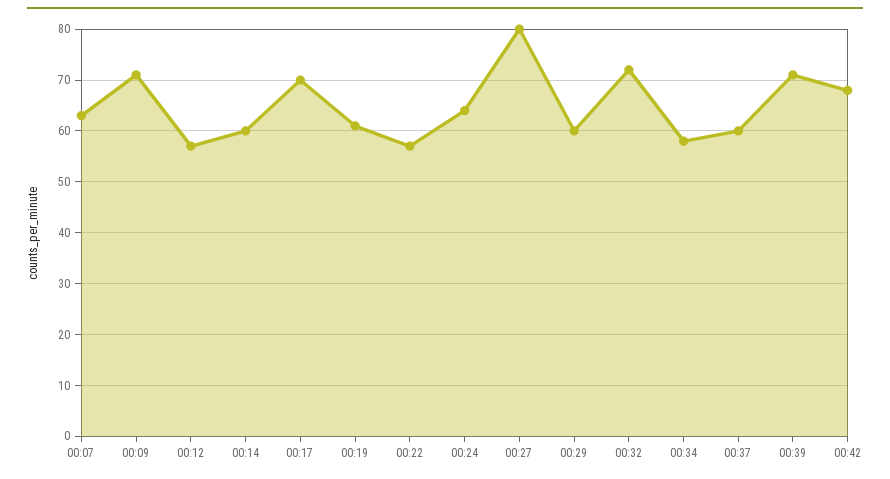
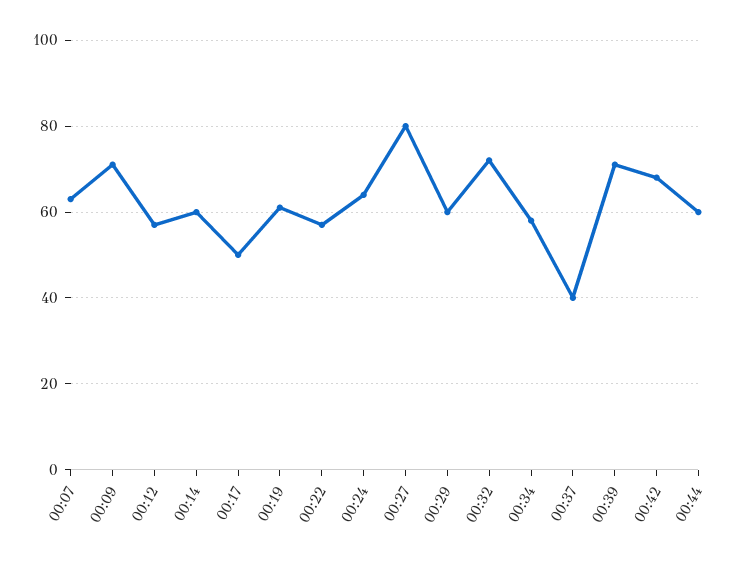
00:17: 70 -> 50
00:37: 60 -> 40
00:44: none -> 60

